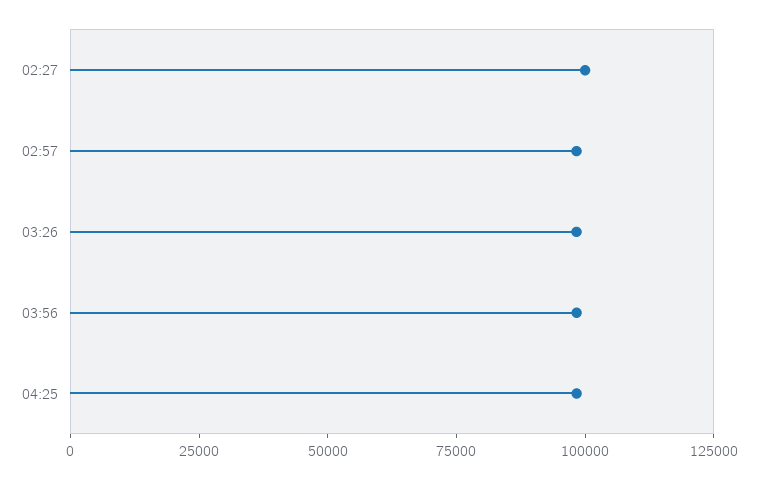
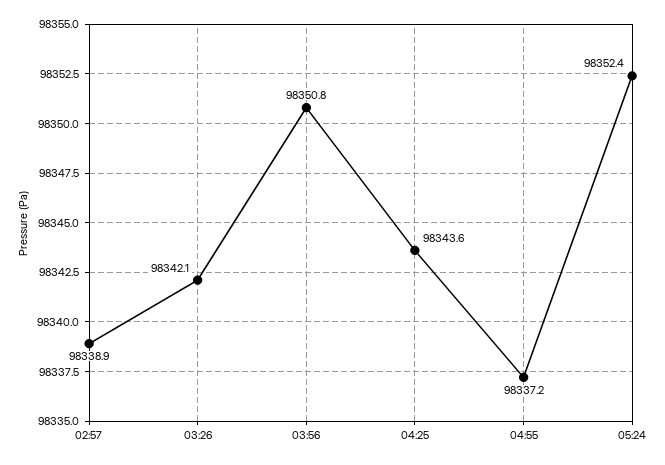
02:27: 100000 -> none
04:55: none -> 98337.2
05:24: none -> 98352.4

